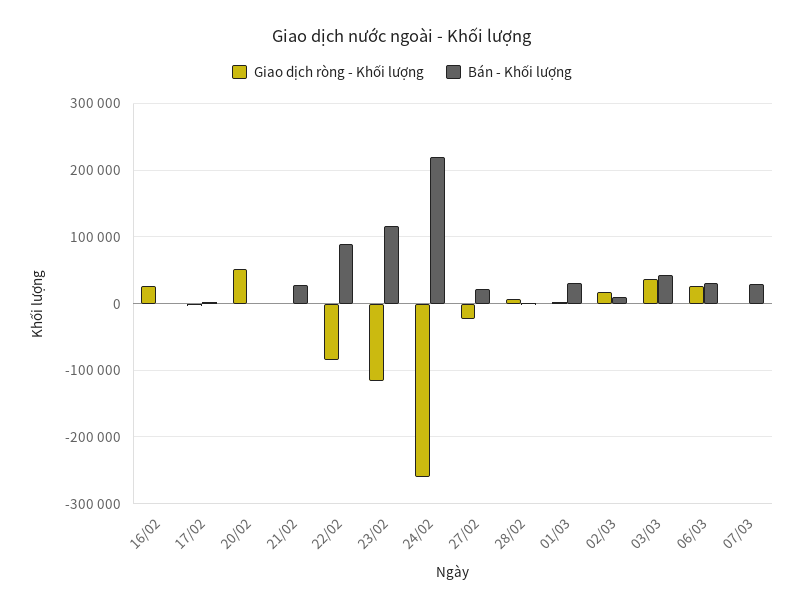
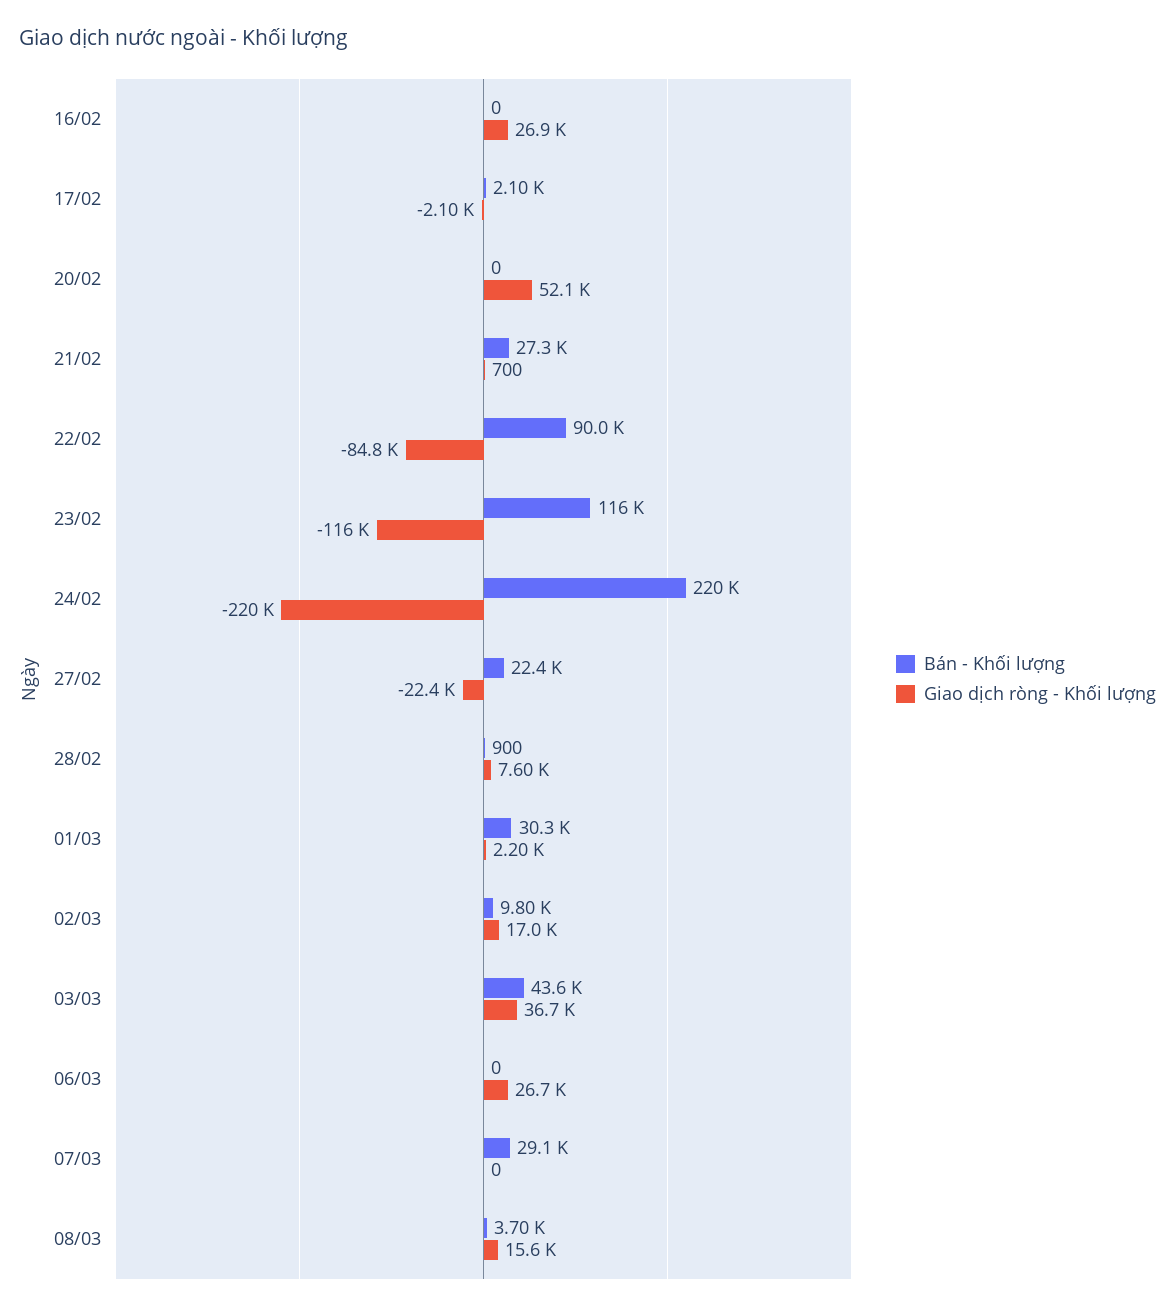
Giao dịch ròng - Khối lượng, 24/02: -260000 -> -220000
Bán - Khối lượng, 06/03: 30000 -> 0
Bán - Khối lượng, 08/03: none -> 3700
Giao dịch ròng - Khối lượng, 08/03: none -> 15600

